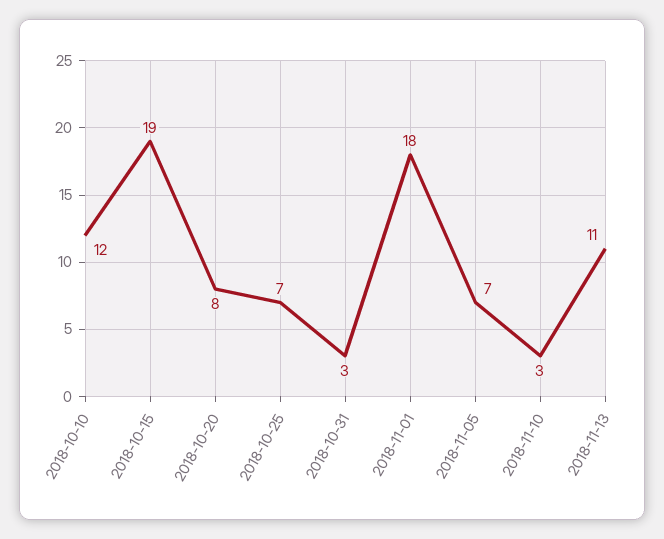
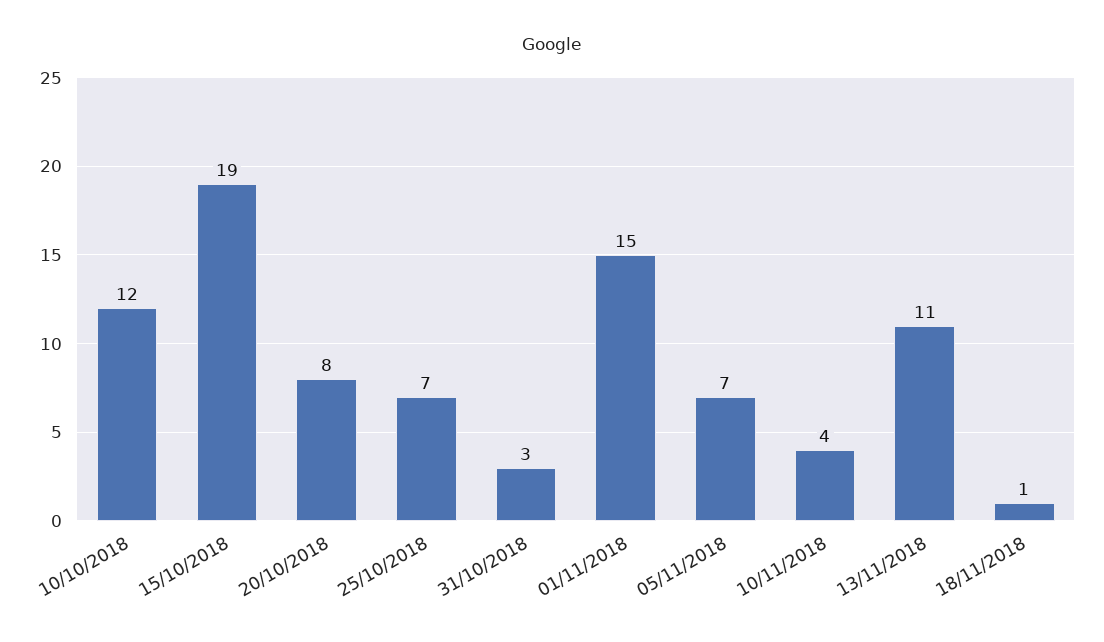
2018-11-01: 18 -> 15
2018-11-10: 3 -> 4
18/11/2018: none -> 1

